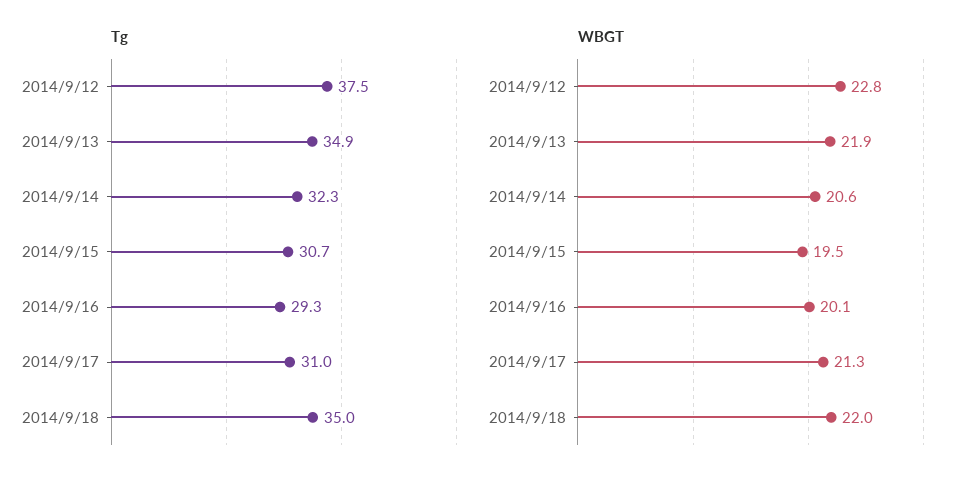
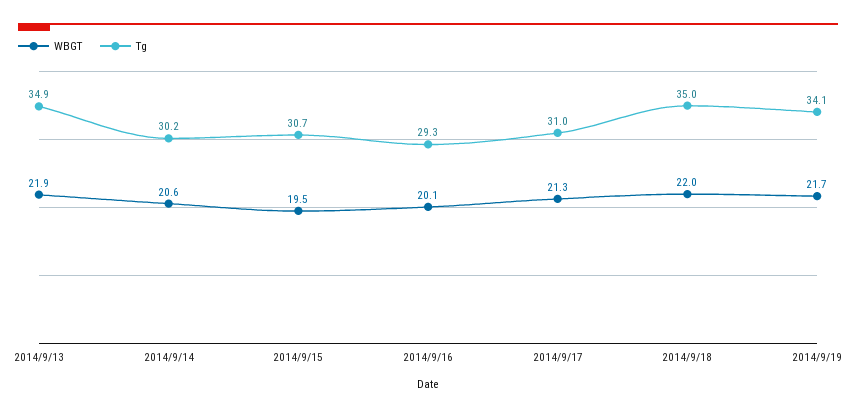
Tg, 2014/9/12: 37.5 -> none
Tg, 2014/9/14: 32.3 -> 30.2
WBGT, 2014/9/12: 22.8 -> none
WBGT, 2014/9/19: none -> 21.7
Tg, 2014/9/19: none -> 34.1

